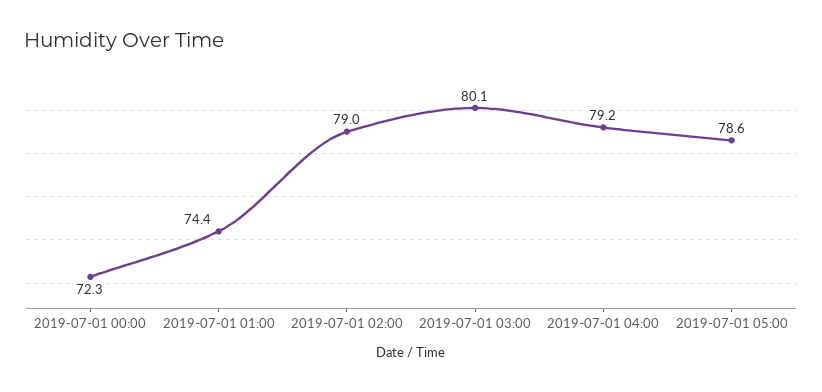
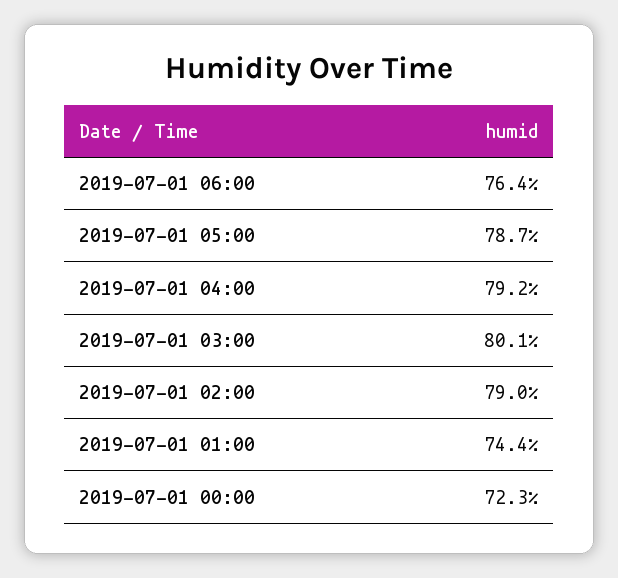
2019-07-01 05:00: 78.6 -> 78.7
2019-07-01 06:00: none -> 76.4

